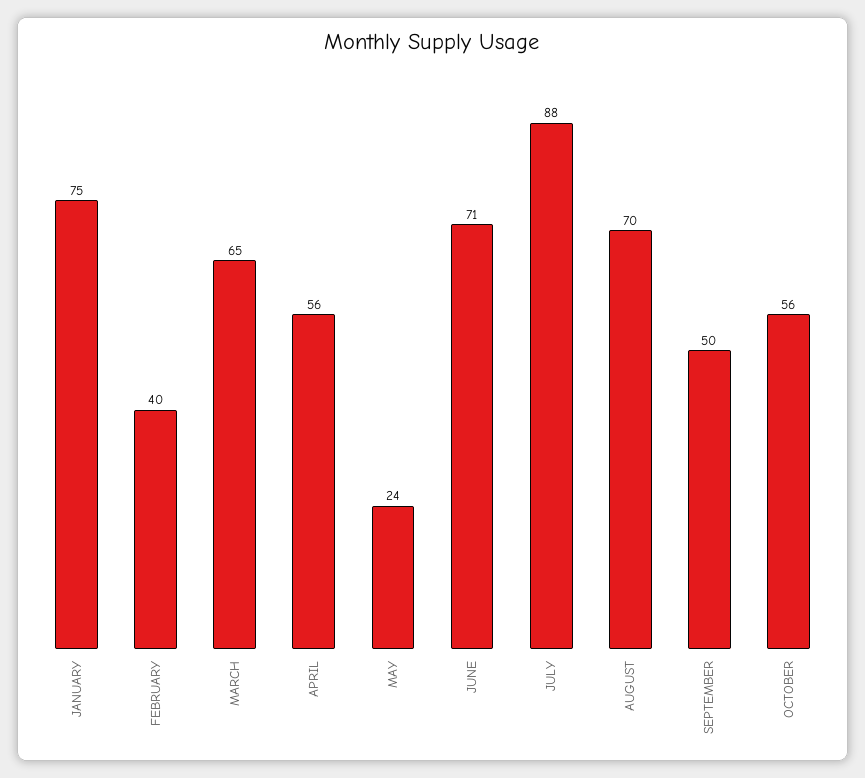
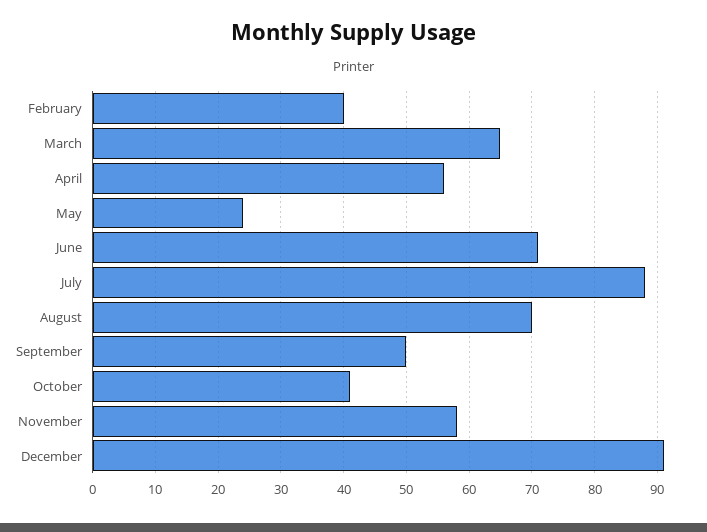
JANUARY: 75 -> none
OCTOBER: 56 -> 41
November: none -> 58
December: none -> 91

